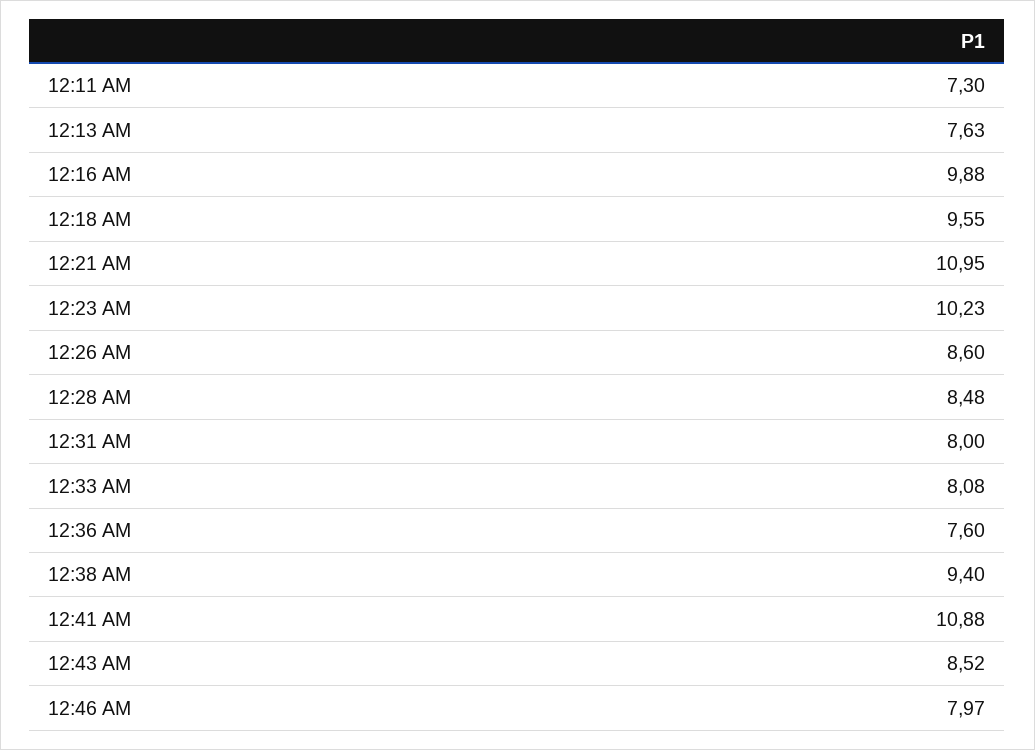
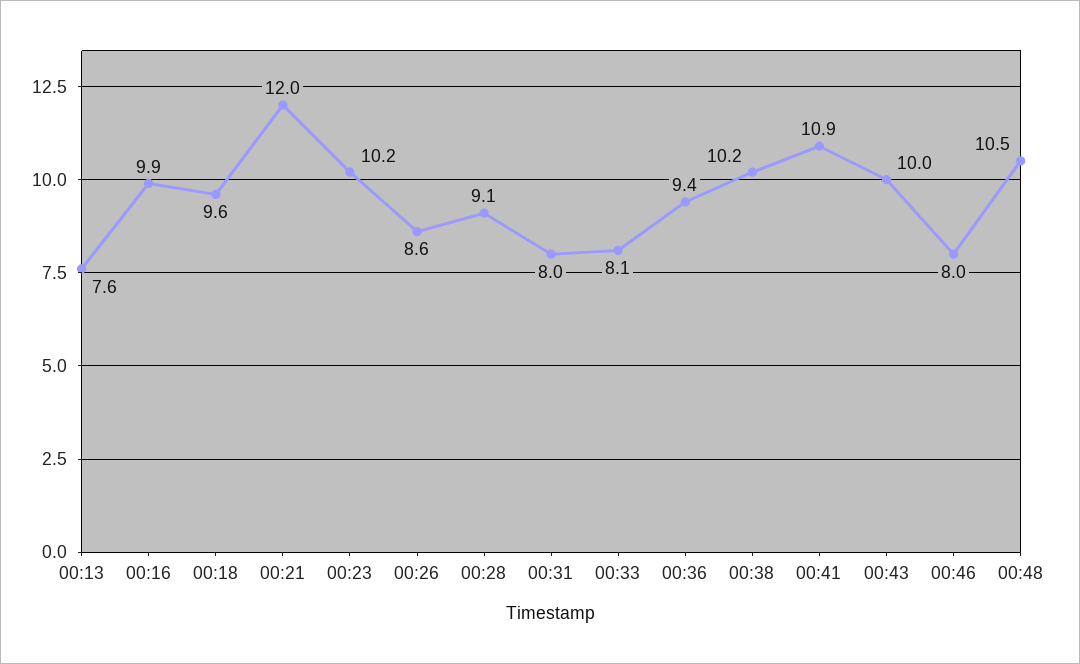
12:11 AM: 7.3 -> none
12:21 AM: 10.95 -> 12
12:28 AM: 8.48 -> 9.1
12:36 AM: 7.6 -> 9.4
12:38 AM: 9.4 -> 10.2
12:43 AM: 8.52 -> 10
00:48: none -> 10.5

